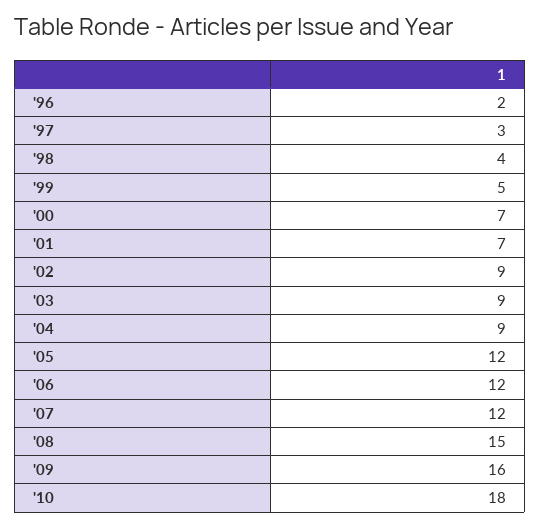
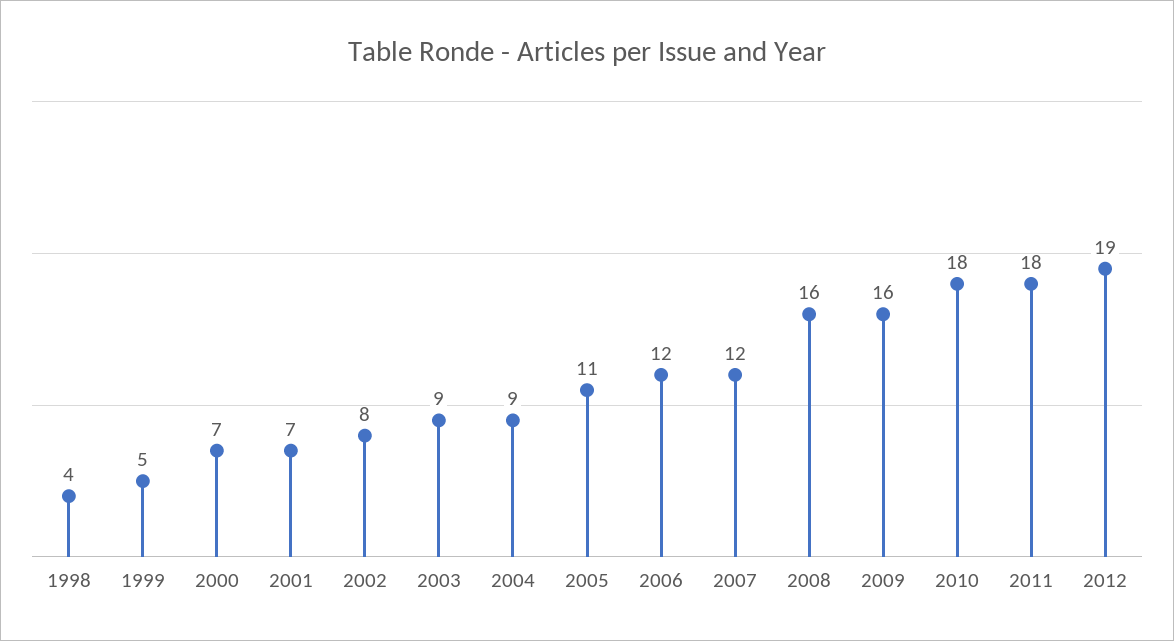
'96: 2 -> none
'97: 3 -> none
'02: 9 -> 8
'05: 12 -> 11
'08: 15 -> 16
2011: none -> 18
2012: none -> 19

